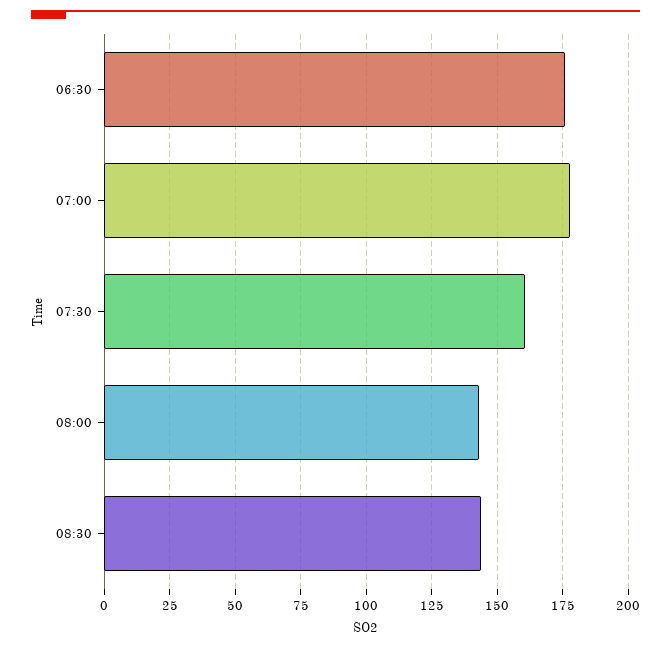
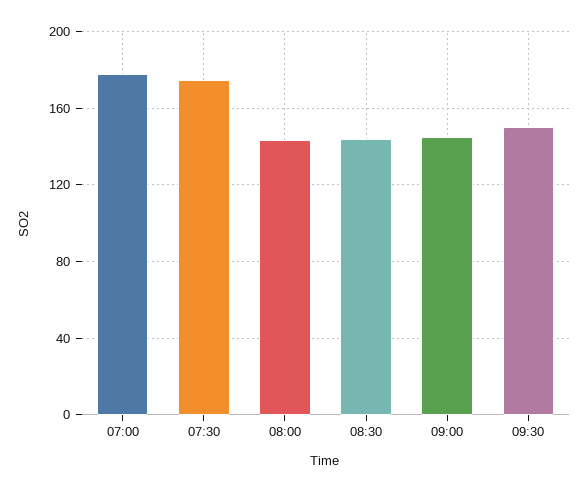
06:30: 175 -> none
07:30: 160 -> 175
09:00: none -> 145
09:30: none -> 150

